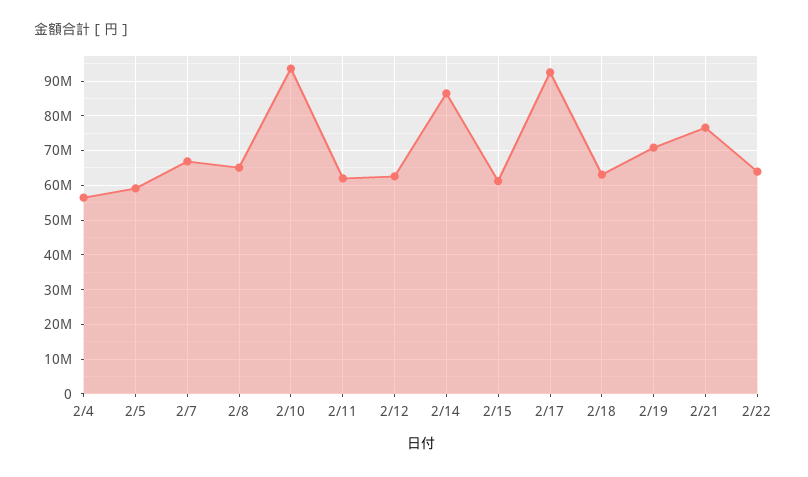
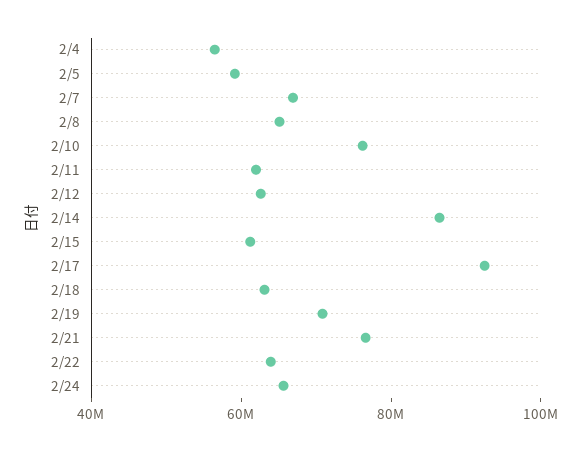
2/10: 94000000 -> 75000000
2/24: none -> 65000000

